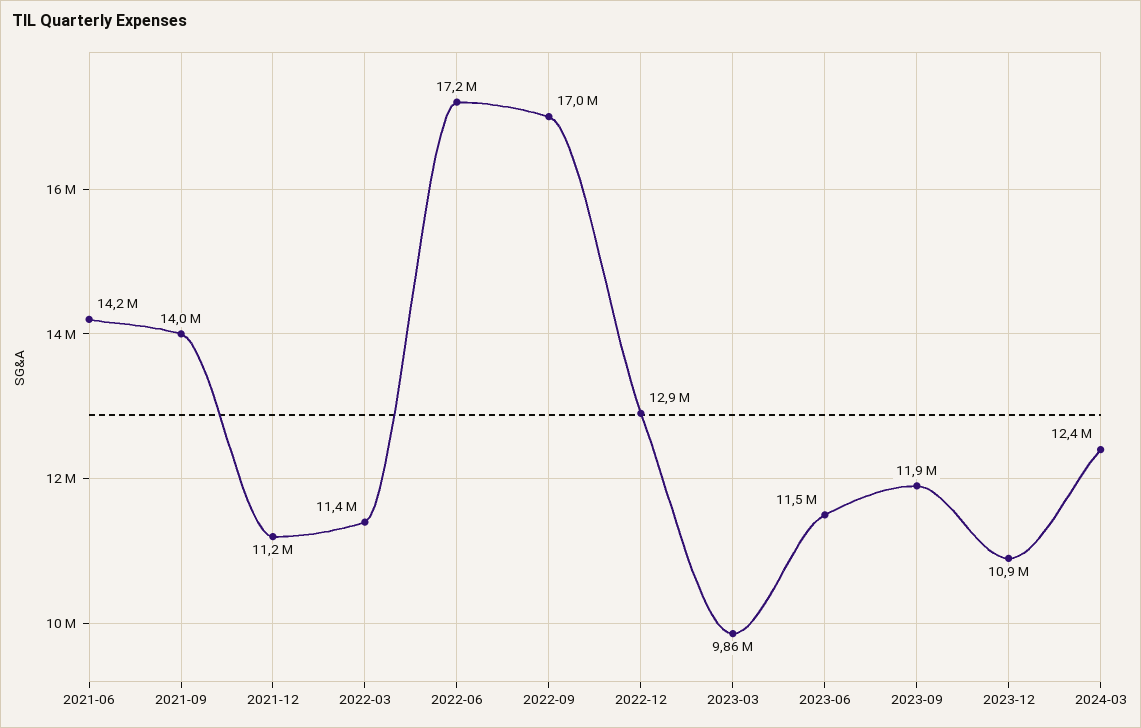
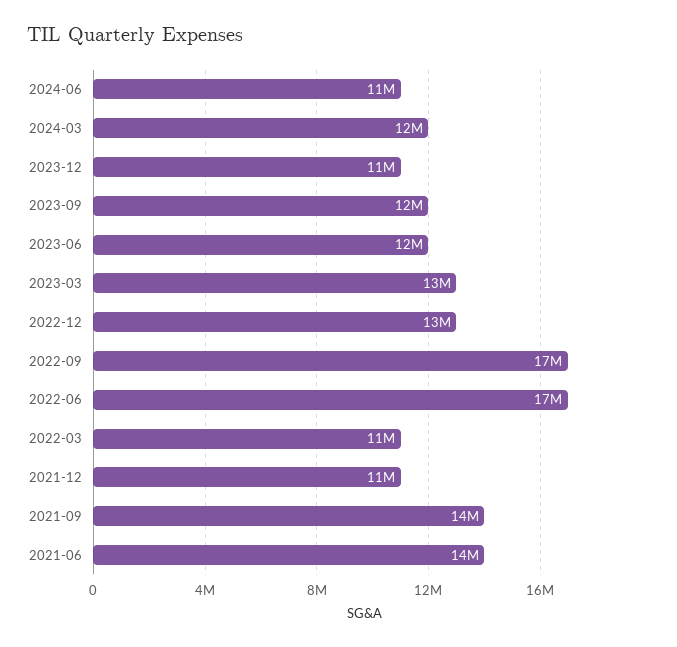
2023-03: 9860000 -> 13000000
2024-06: none -> 11000000

